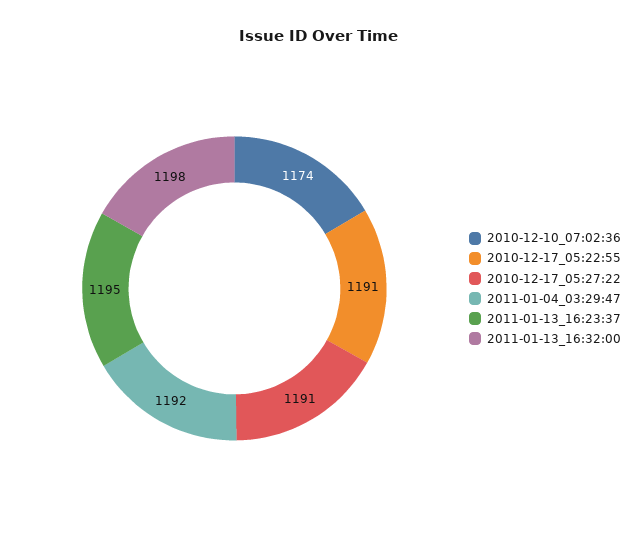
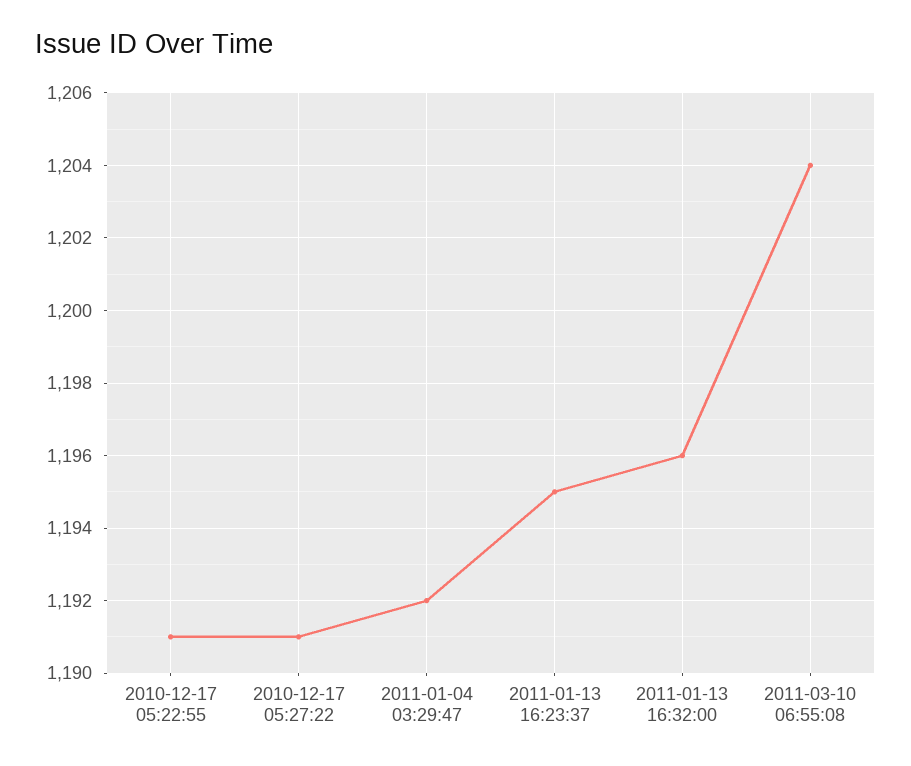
2010-12-10_07:02:36: 1174 -> none
2011-01-13_16:32:00: 1198 -> 1196
2011-03-10 06:55:08: none -> 1204

